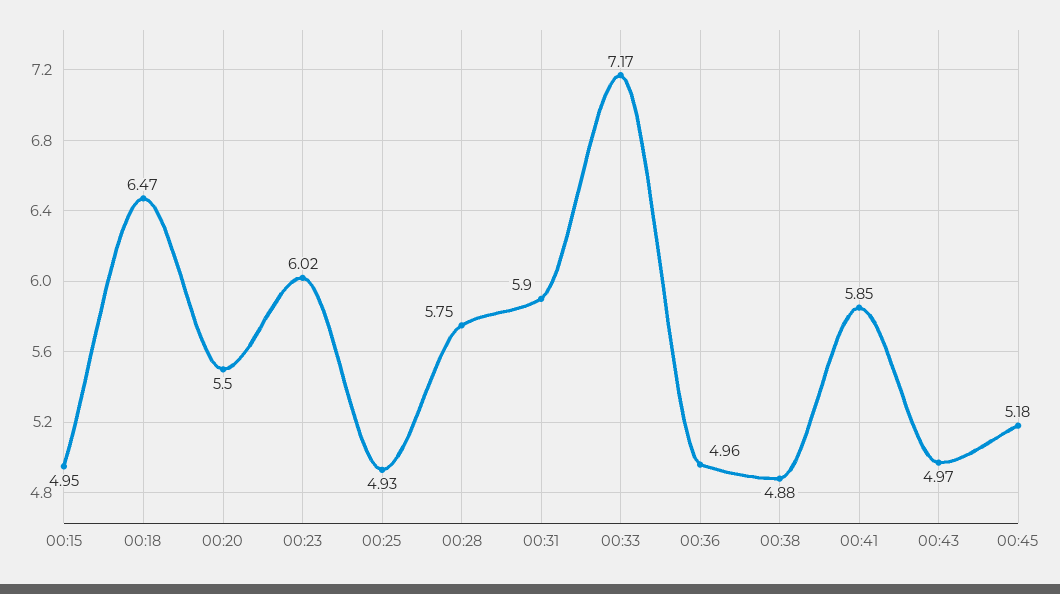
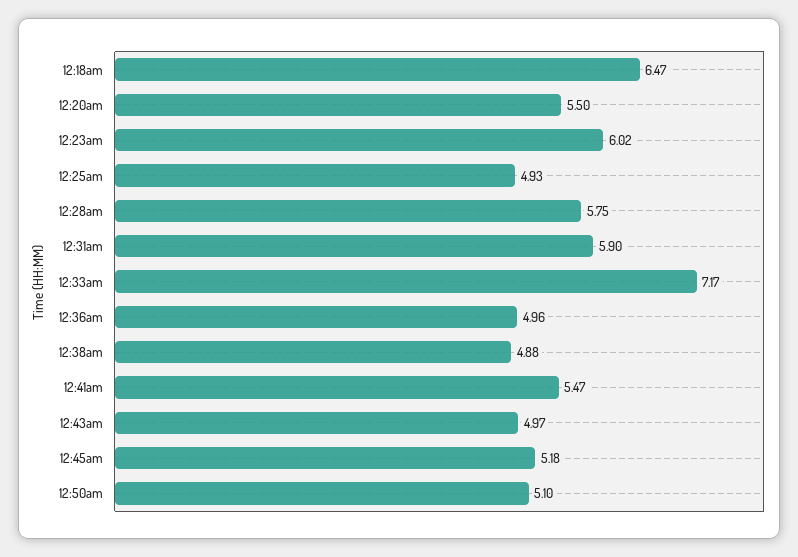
00:15: 4.95 -> none
00:41: 5.85 -> 5.47
12:50am: none -> 5.1

